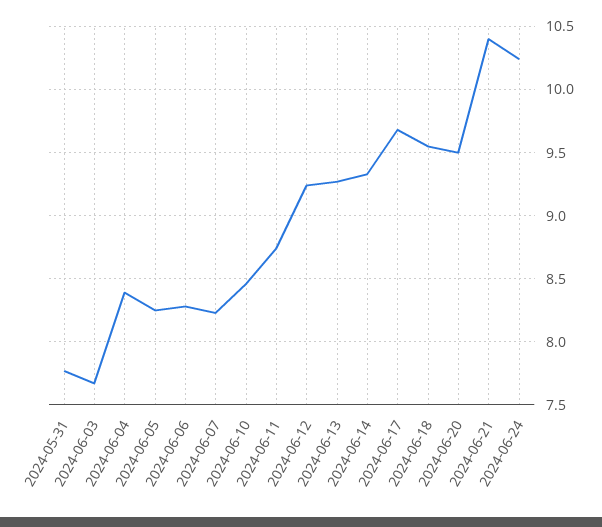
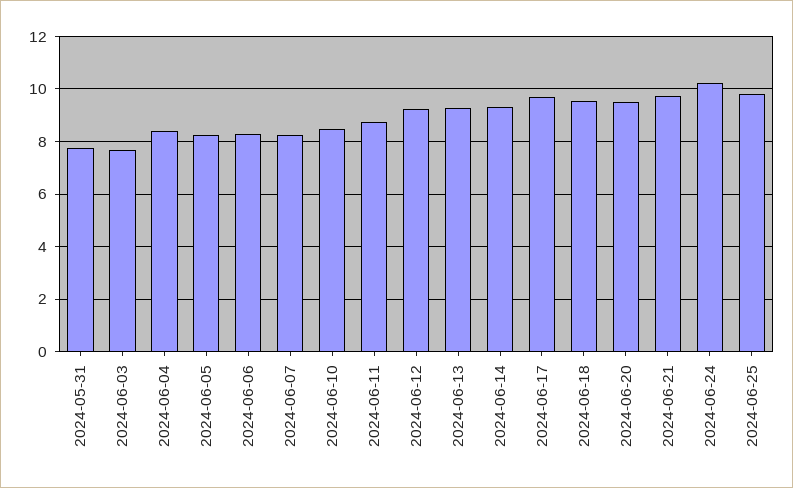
2024-06-21: 10.4 -> 9.75
2024-06-25: none -> 9.75

